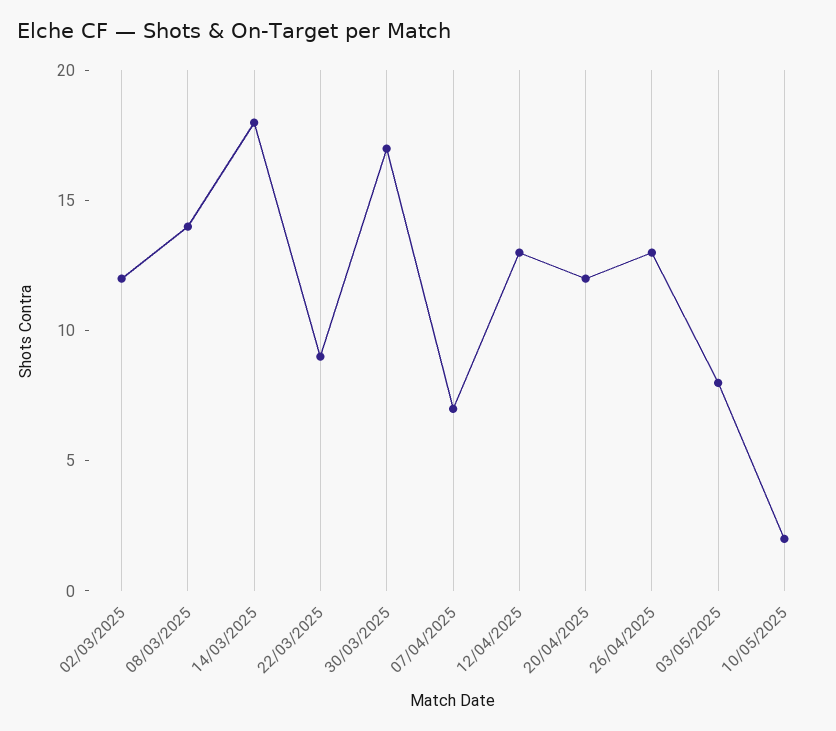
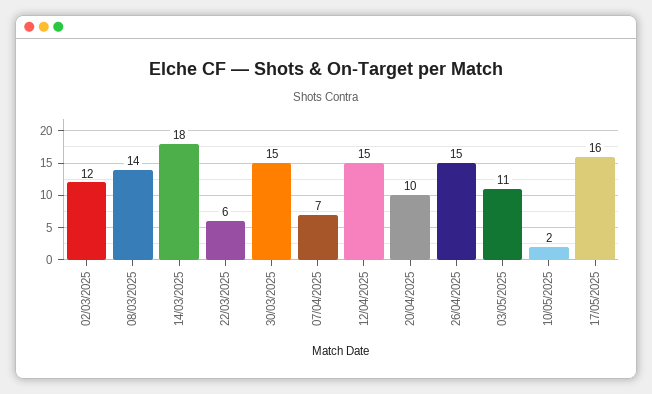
22/03/2025: 9 -> 6
30/03/2025: 17 -> 15
12/04/2025: 13 -> 15
20/04/2025: 12 -> 10
26/04/2025: 13 -> 15
03/05/2025: 8 -> 11
17/05/2025: none -> 16

